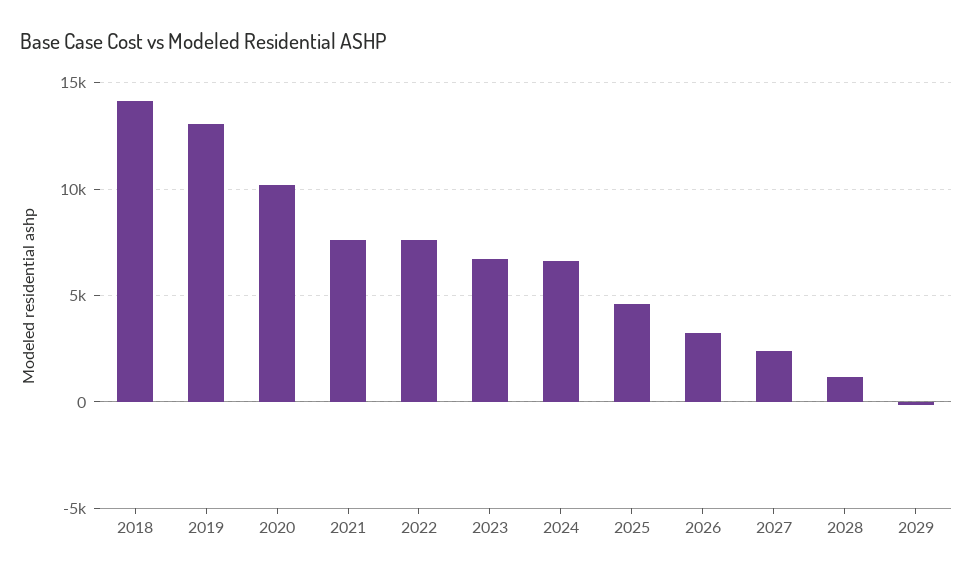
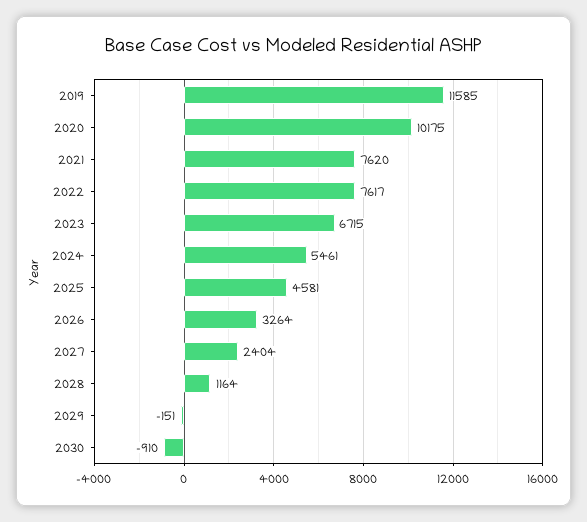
2018: 14000 -> none
2019: 13000 -> 11585
2024: 6500 -> 5461
2030: none -> -910

